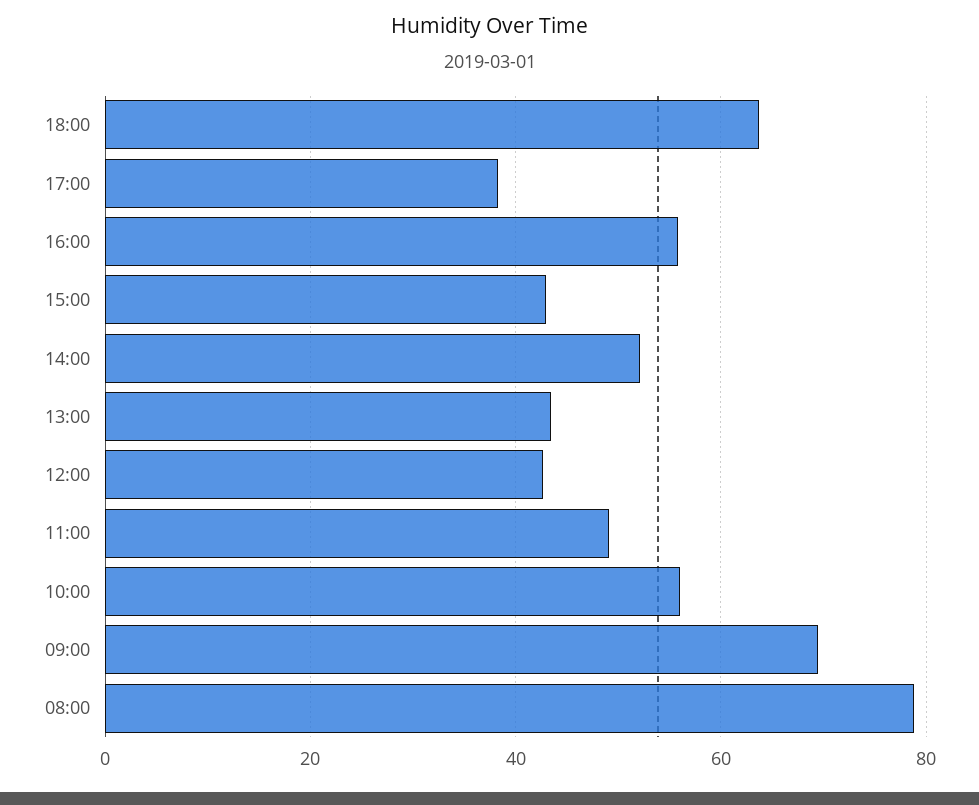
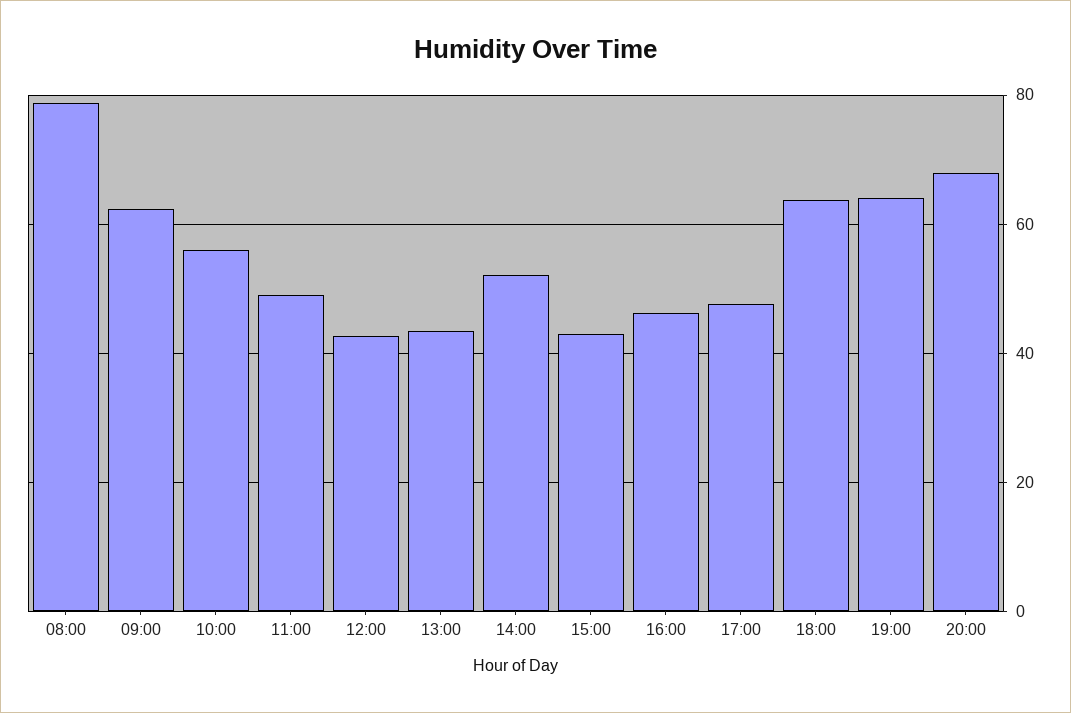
17:00: 38 -> 48
16:00: 56 -> 46
09:00: 70 -> 62
19:00: none -> 64
20:00: none -> 68

